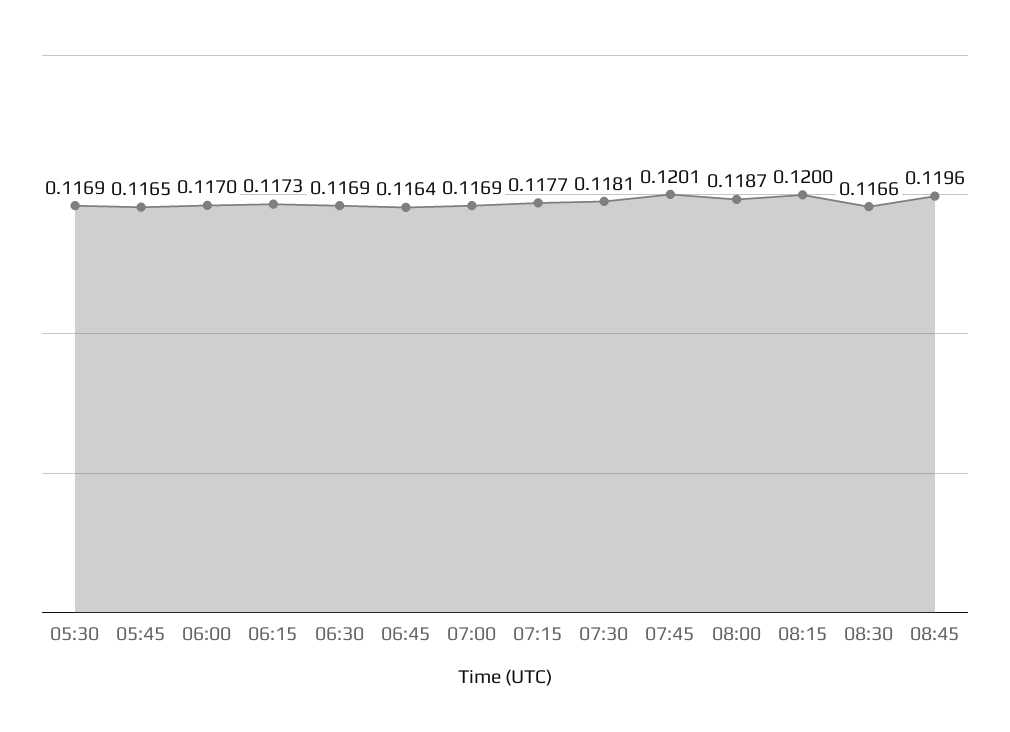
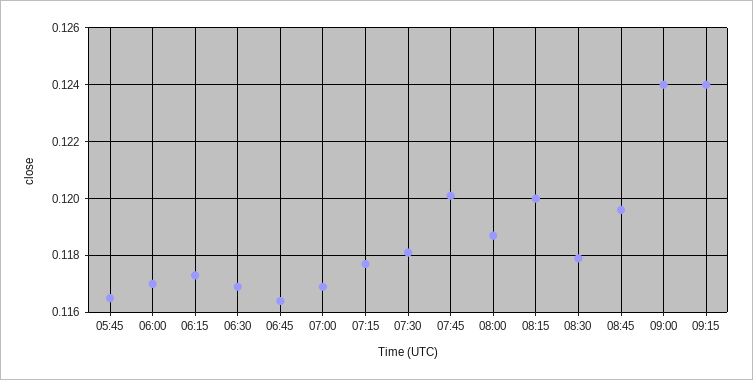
05:30: 0.1169 -> none
08:30: 0.1166 -> 0.118
09:00: none -> 0.124
09:15: none -> 0.124

